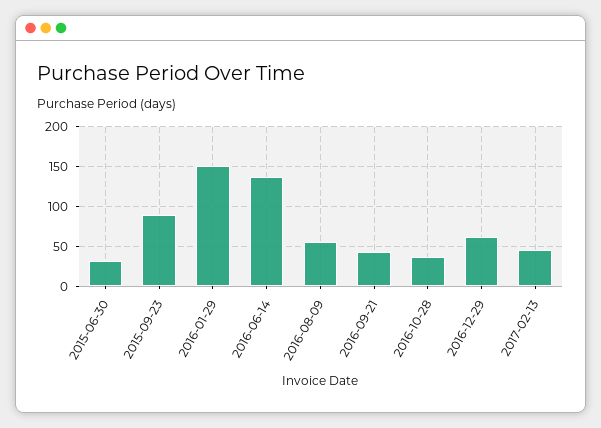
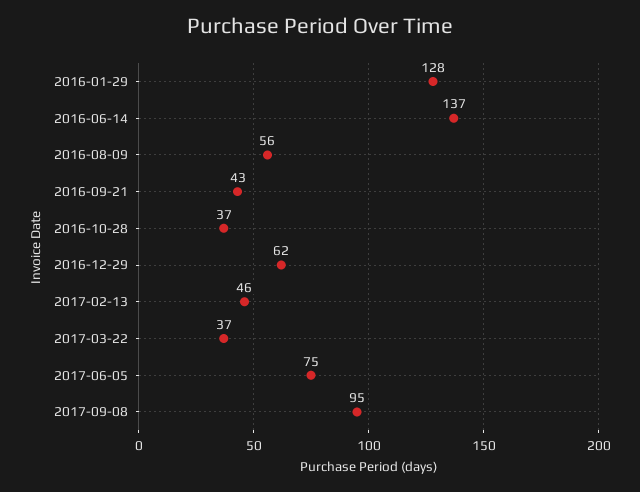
2015-06-30: 30 -> none
2015-09-23: 90 -> none
2016-01-29: 150 -> 128
2017-03-22: none -> 37
2017-06-05: none -> 75
2017-09-08: none -> 95

